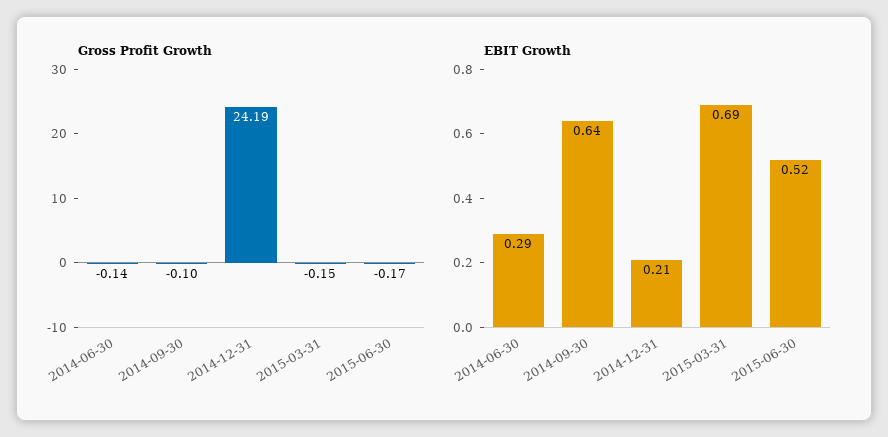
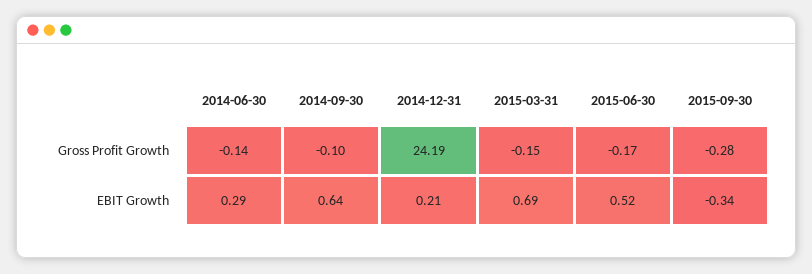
Gross Profit Growth, 2015-09-30: none -> -0.28
EBIT Growth, 2015-09-30: none -> -0.34

